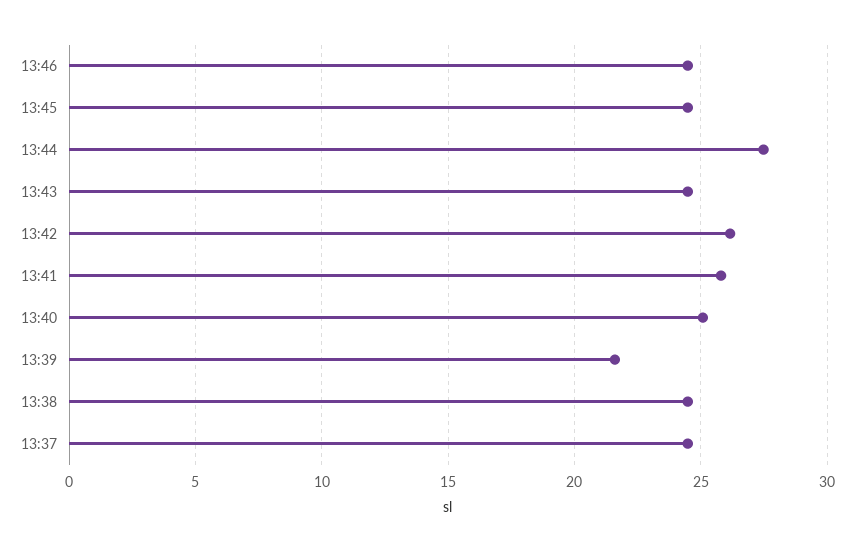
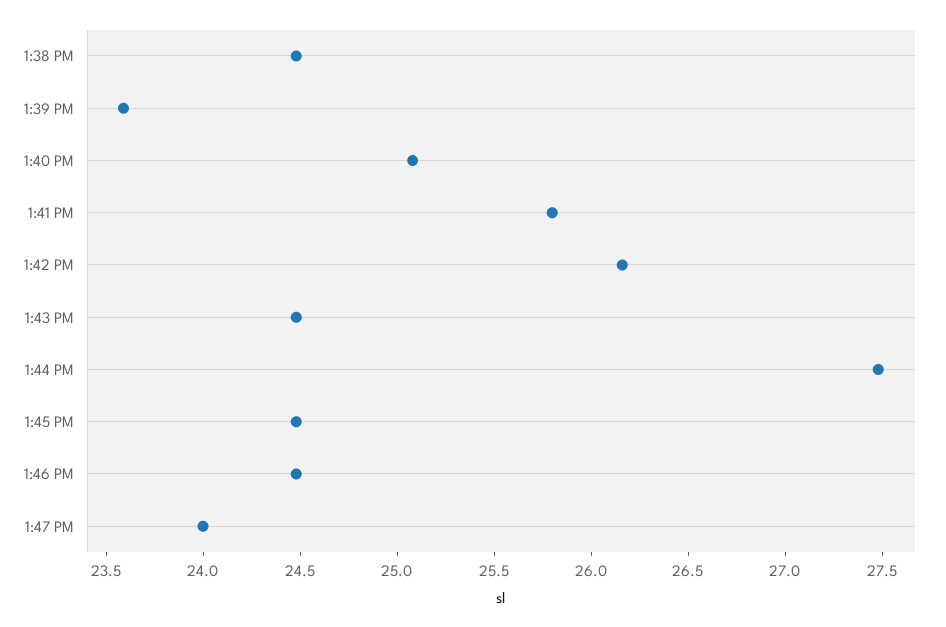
13:39: 21.5 -> 23.6
13:37: 24.5 -> none
1:47 PM: none -> 24

